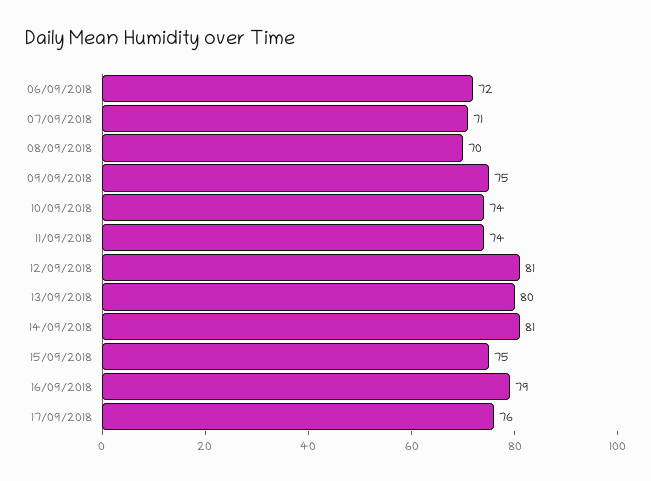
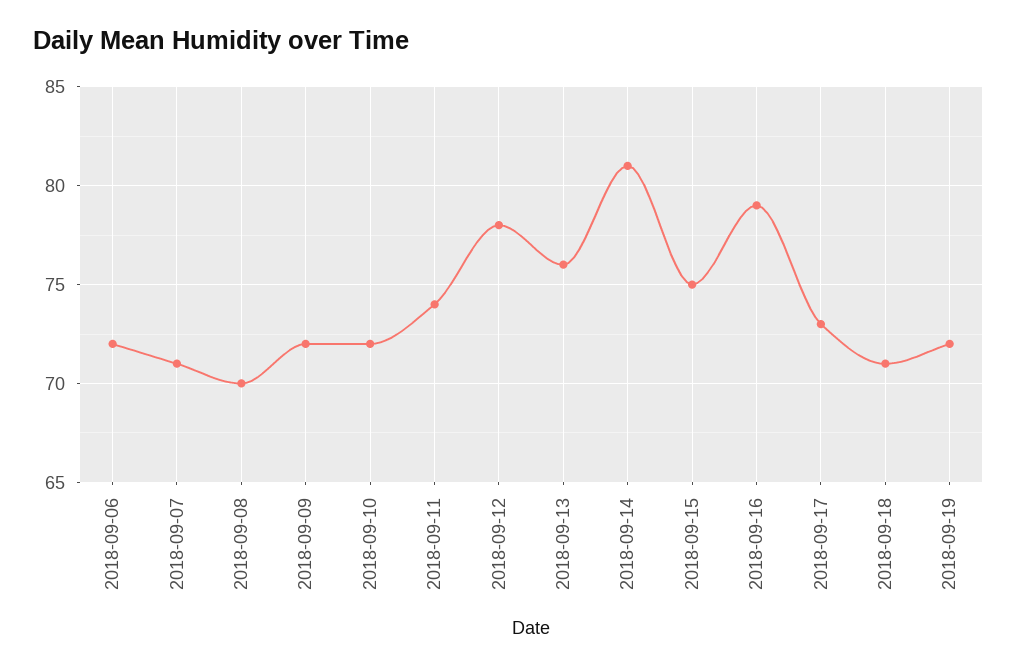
09/09/2018: 75 -> 72
10/09/2018: 74 -> 72
12/09/2018: 81 -> 78
13/09/2018: 80 -> 76
17/09/2018: 76 -> 73
2018-09-18: none -> 71
2018-09-19: none -> 72

